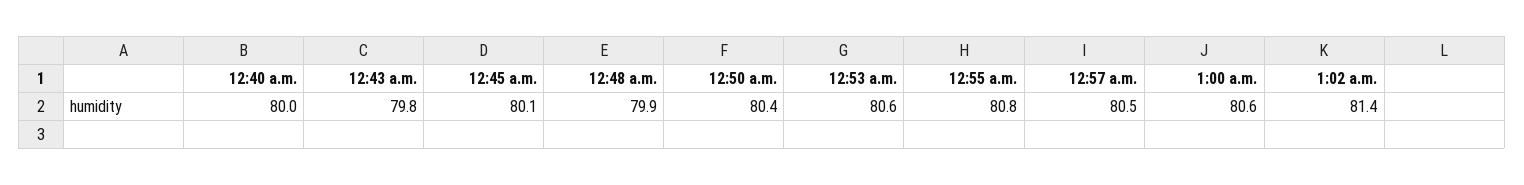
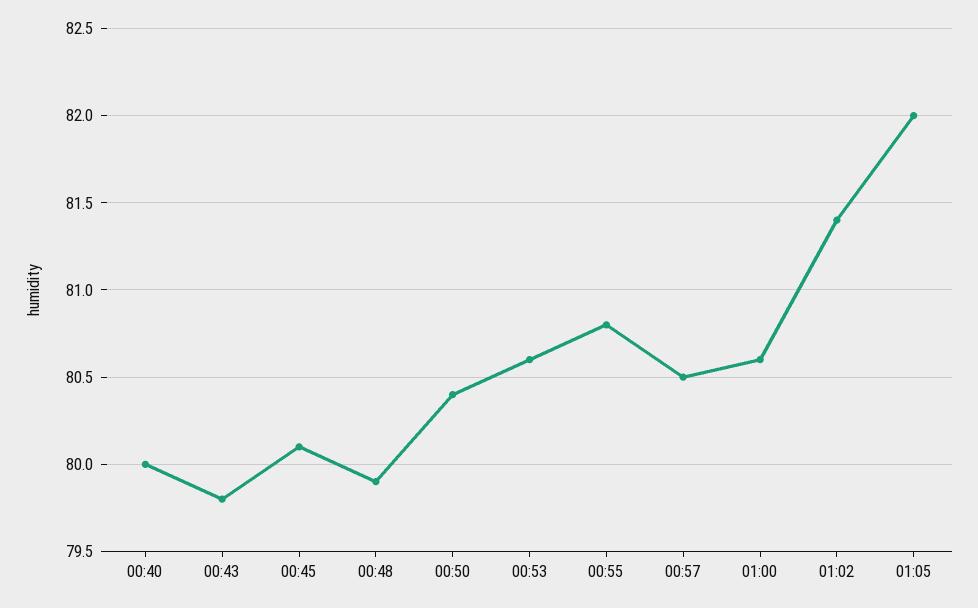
01:05: none -> 82

